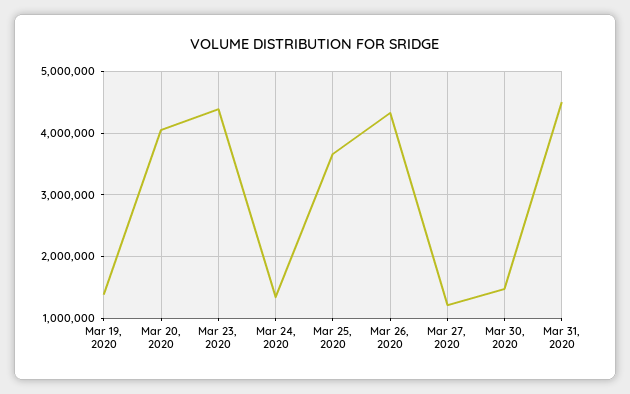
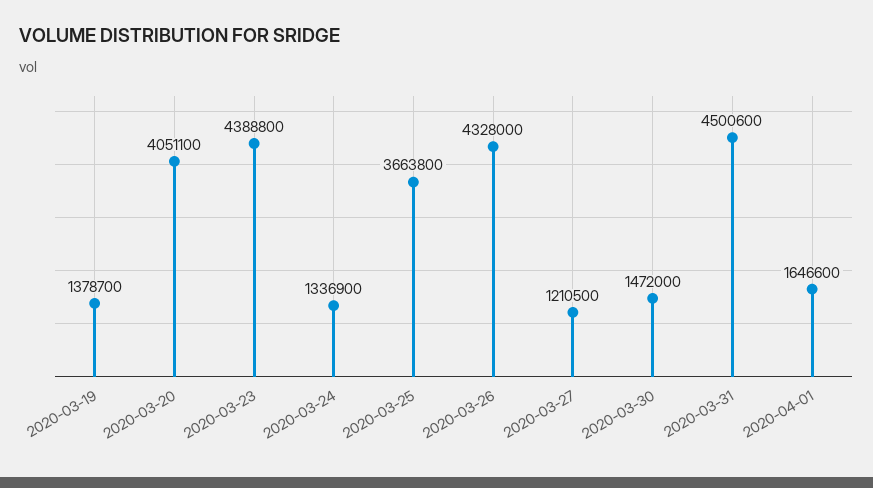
2020-04-01: none -> 1646600

